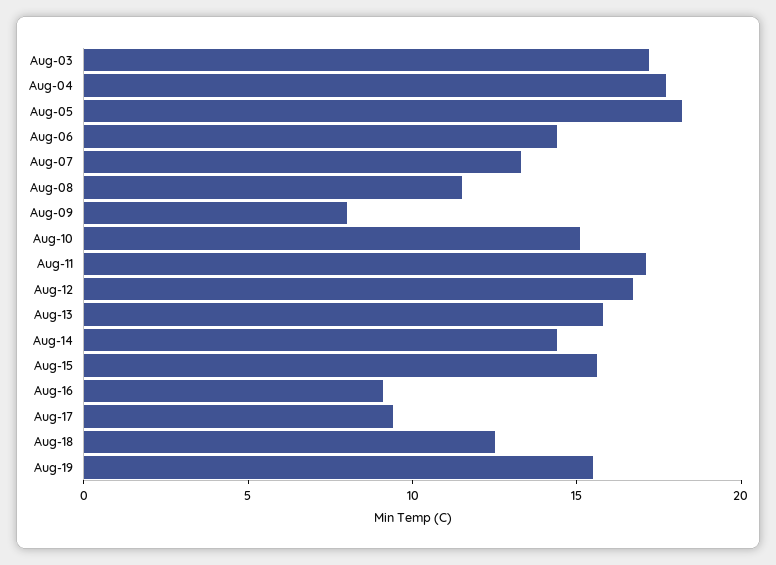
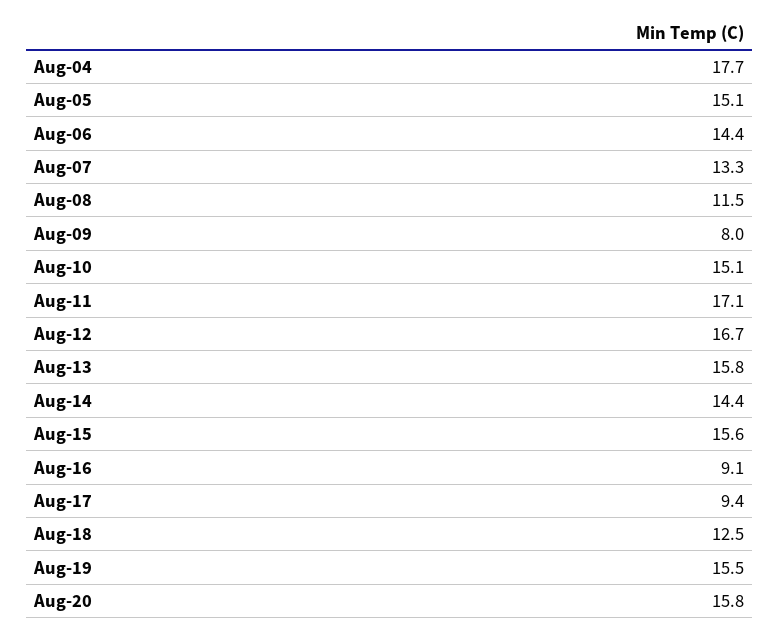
Aug-03: 17 -> none
Aug-05: 18 -> 15.1
Aug-20: none -> 15.8

